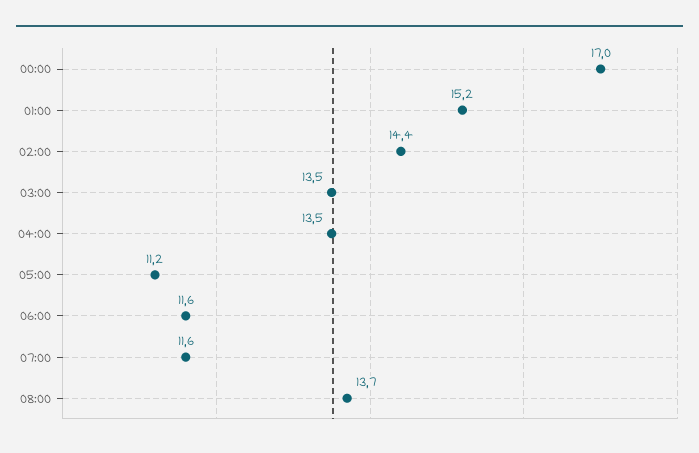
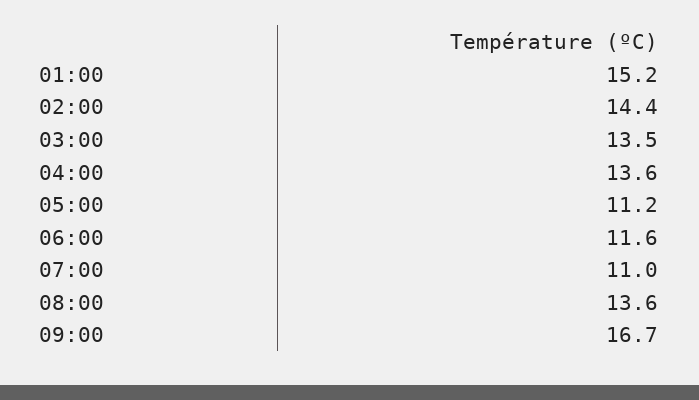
00:00: 17 -> none
04:00: 13.5 -> 13.6
07:00: 11.6 -> 11
08:00: 13.7 -> 13.6
09:00: none -> 16.7

